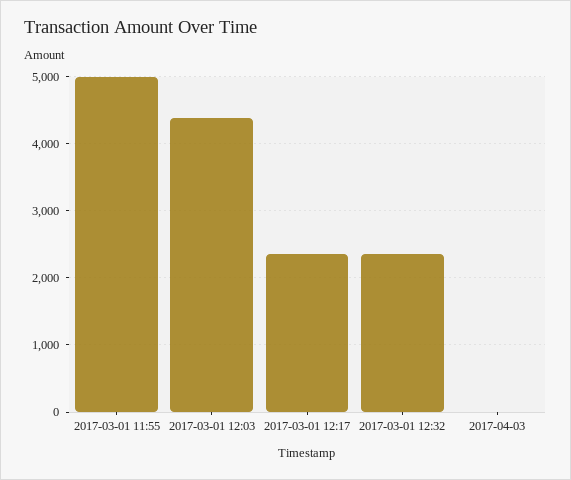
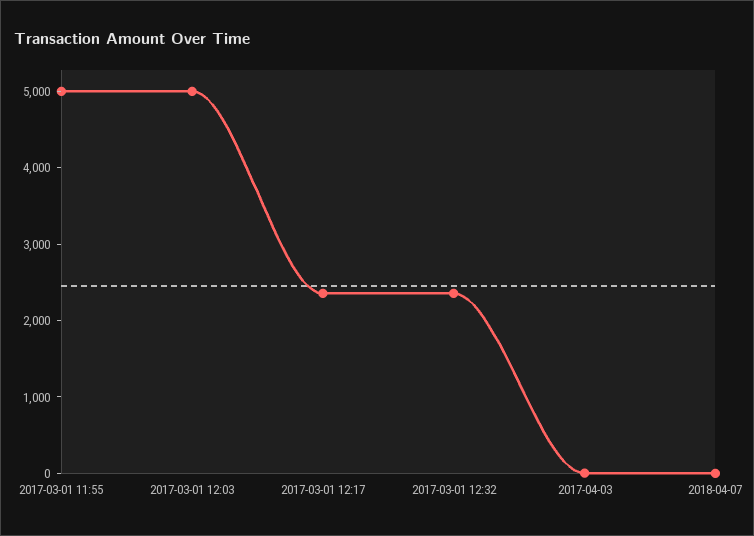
2017-03-01 12:03: 4400 -> 5000
2018-04-07: none -> 0

